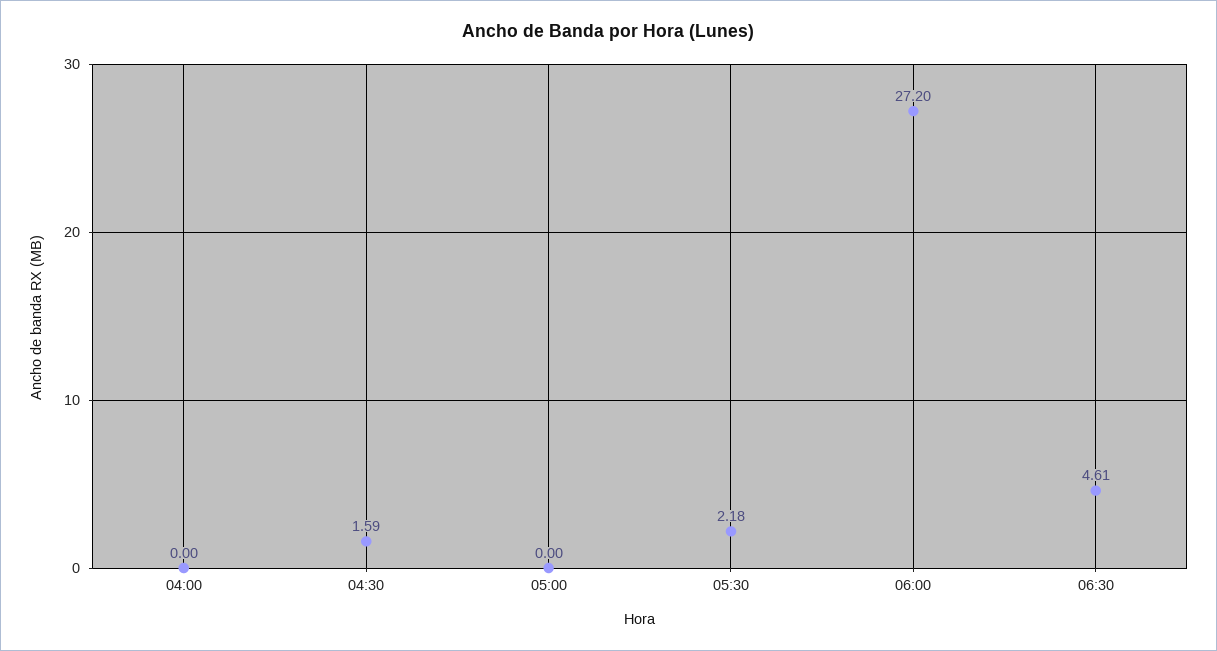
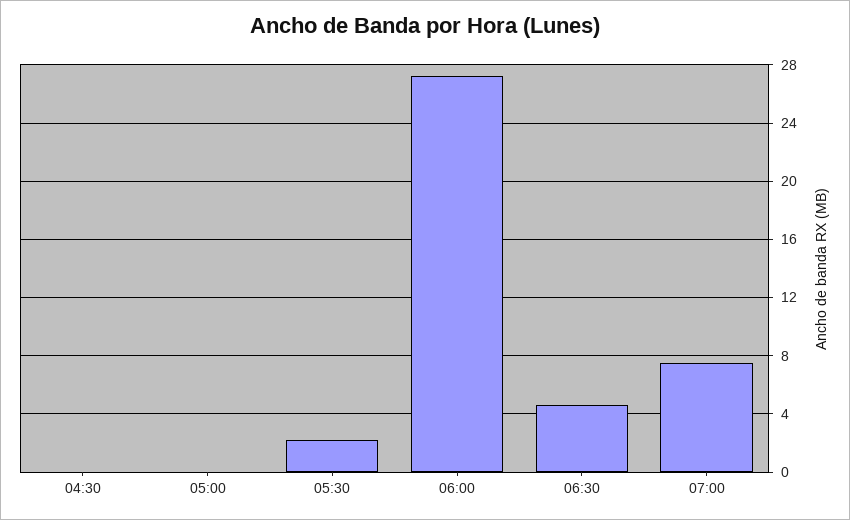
04:00: 0 -> none
04:30: 1.59 -> 0
07:00: none -> 7.5

